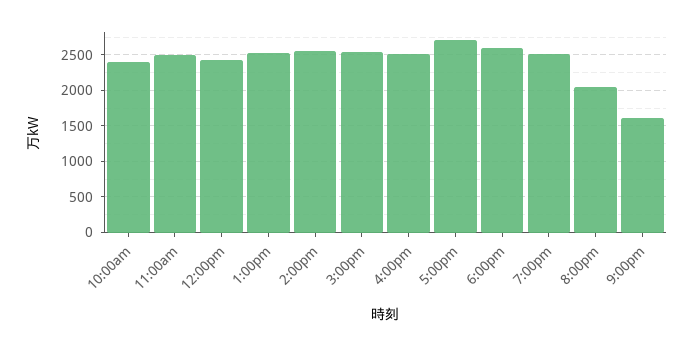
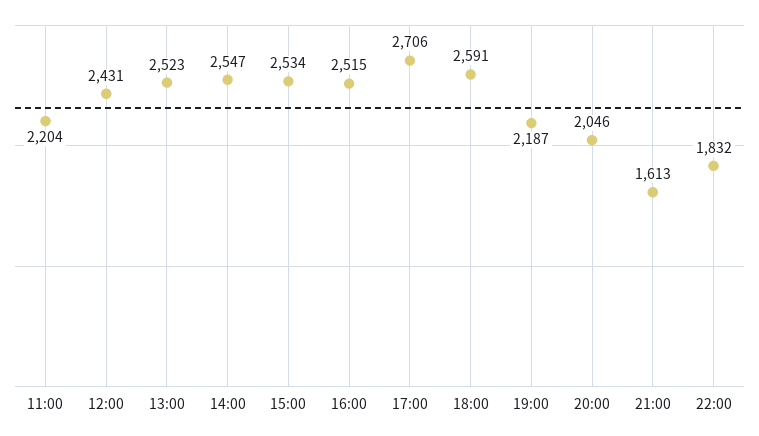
10:00am: 2400 -> none
11:00am: 2500 -> 2204
7:00pm: 2500 -> 2187
22:00: none -> 1832

